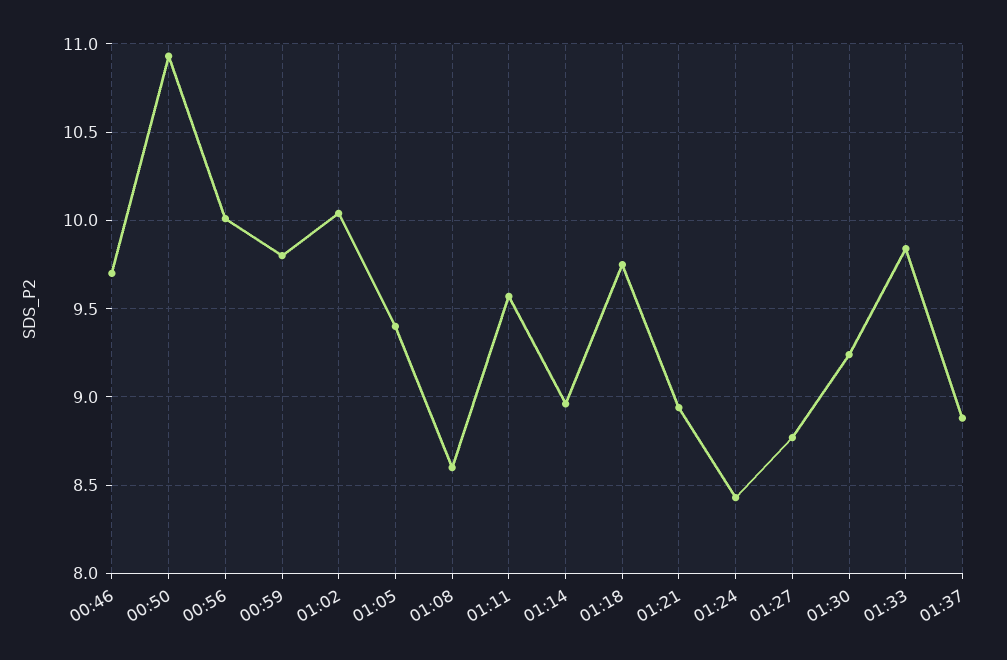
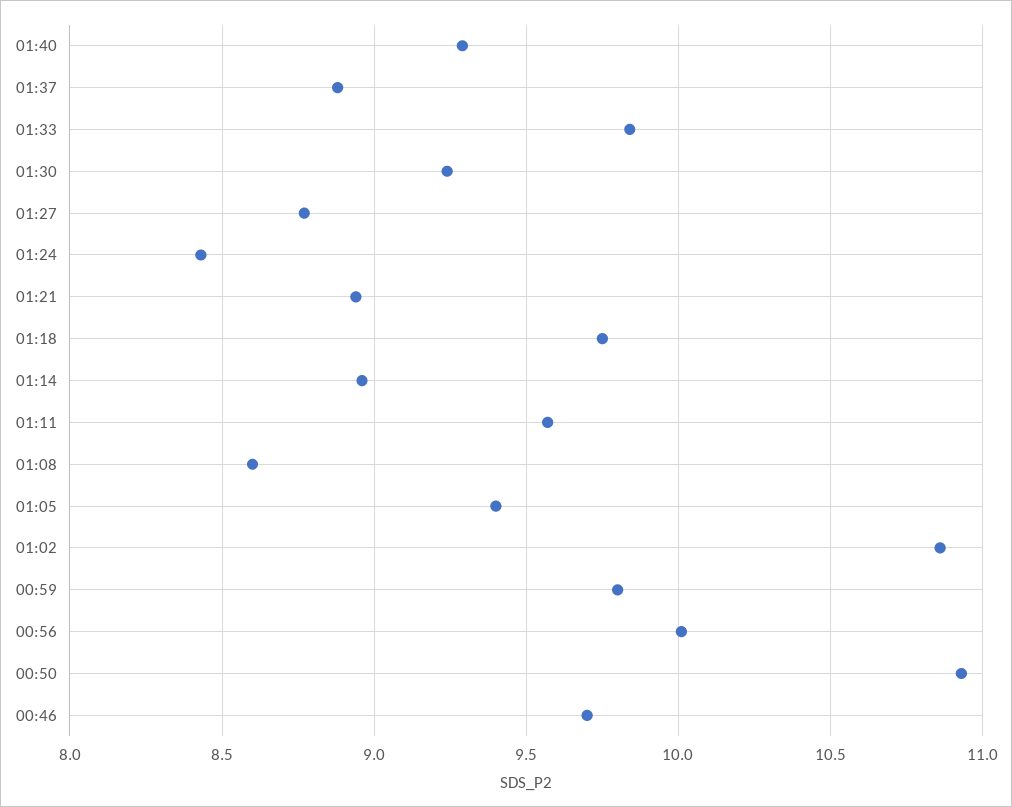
01:02: 10.05 -> 10.85
01:40: none -> 9.3

